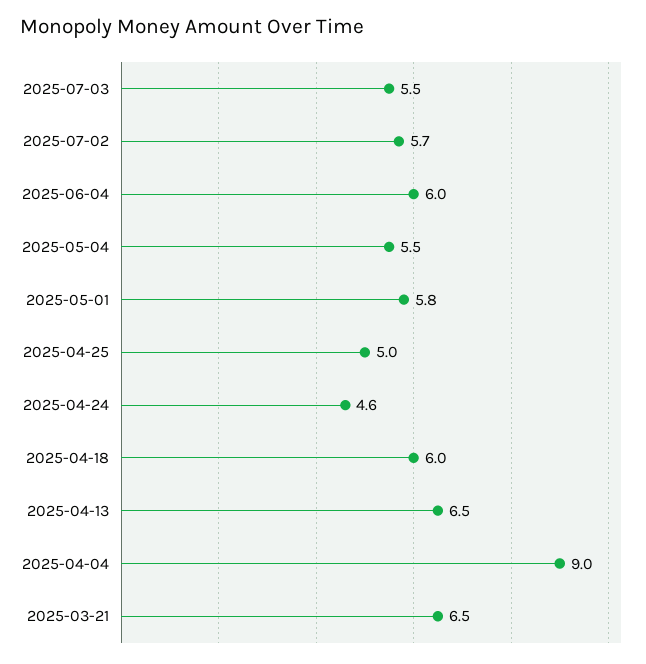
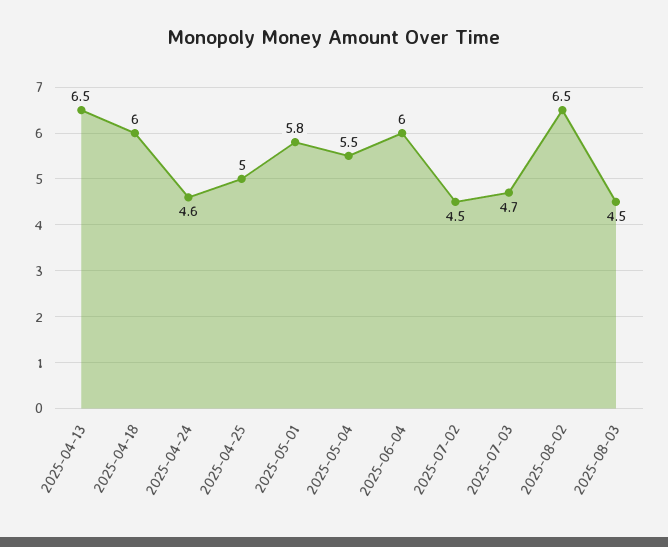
2025-07-03: 5.5 -> 4.7
2025-07-02: 5.7 -> 4.5
2025-04-04: 9 -> none
2025-03-21: 6.5 -> none
2025-08-02: none -> 6.5
2025-08-03: none -> 4.5

